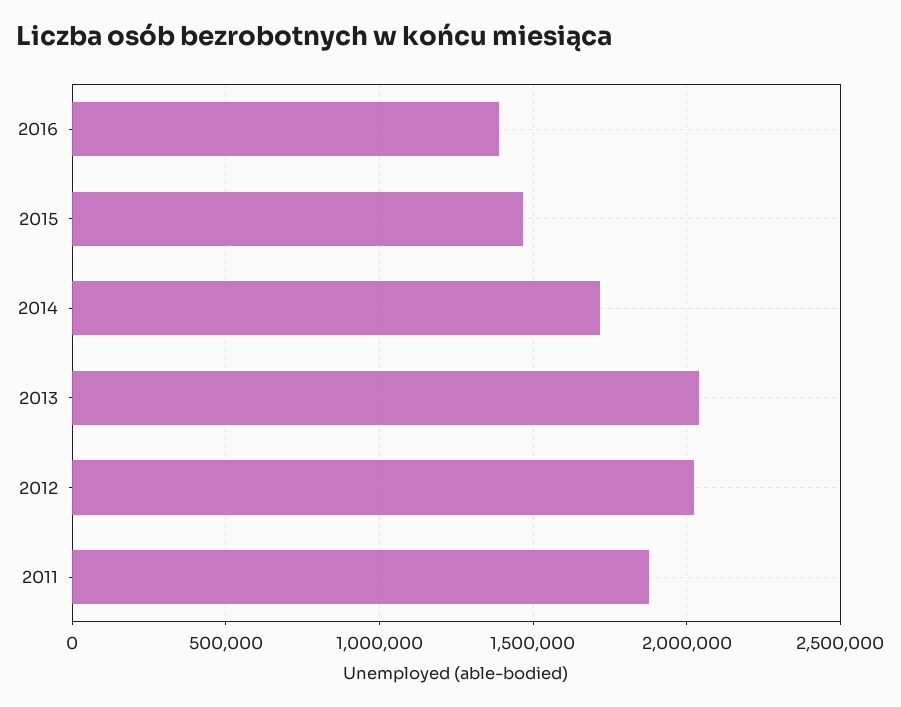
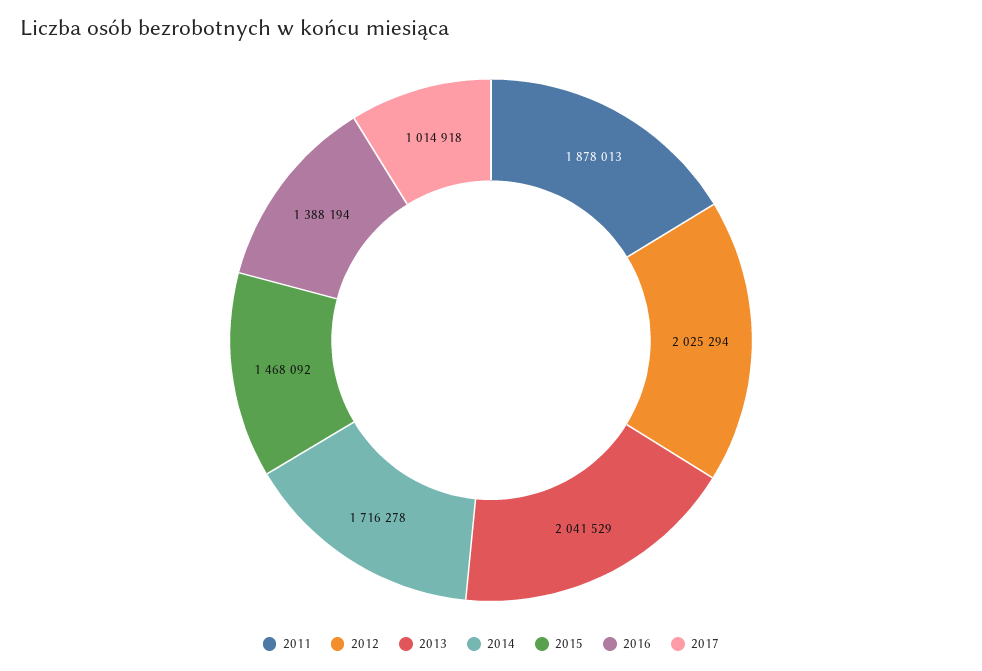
2017: none -> 1014918

